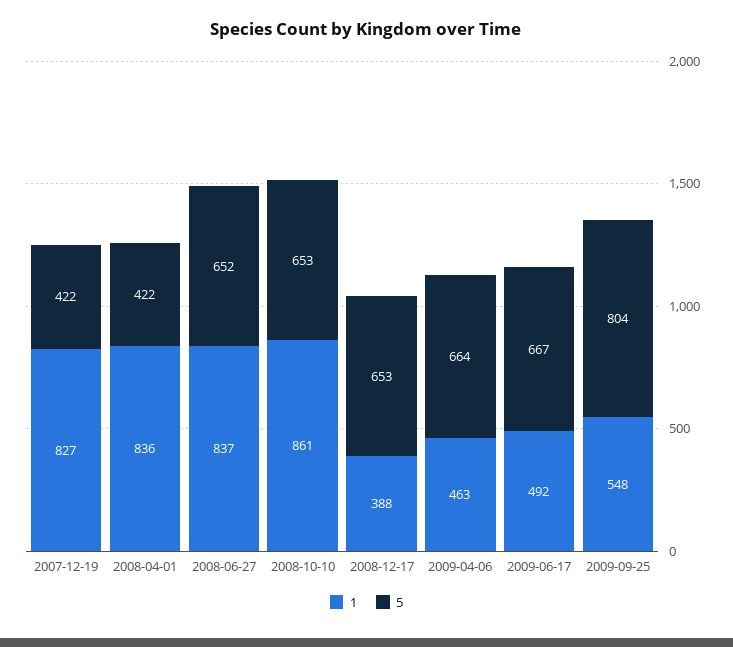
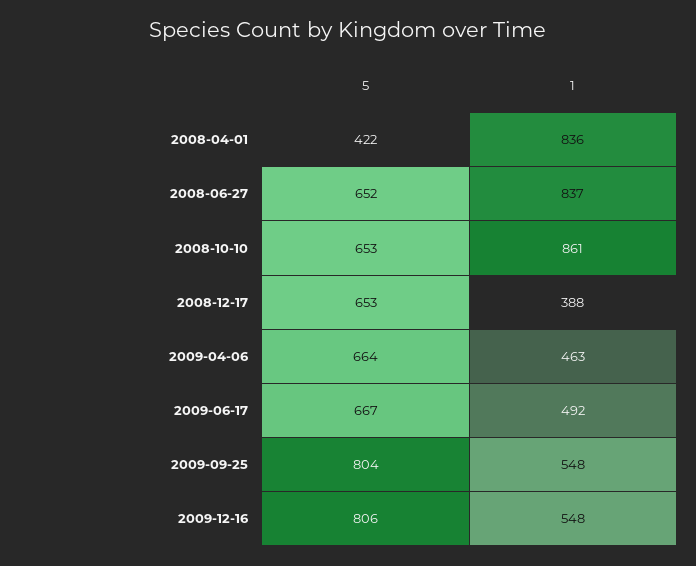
1, 2007-12-19: 827 -> none
5, 2007-12-19: 422 -> none
5, 2009-12-16: none -> 806
1, 2009-12-16: none -> 548

